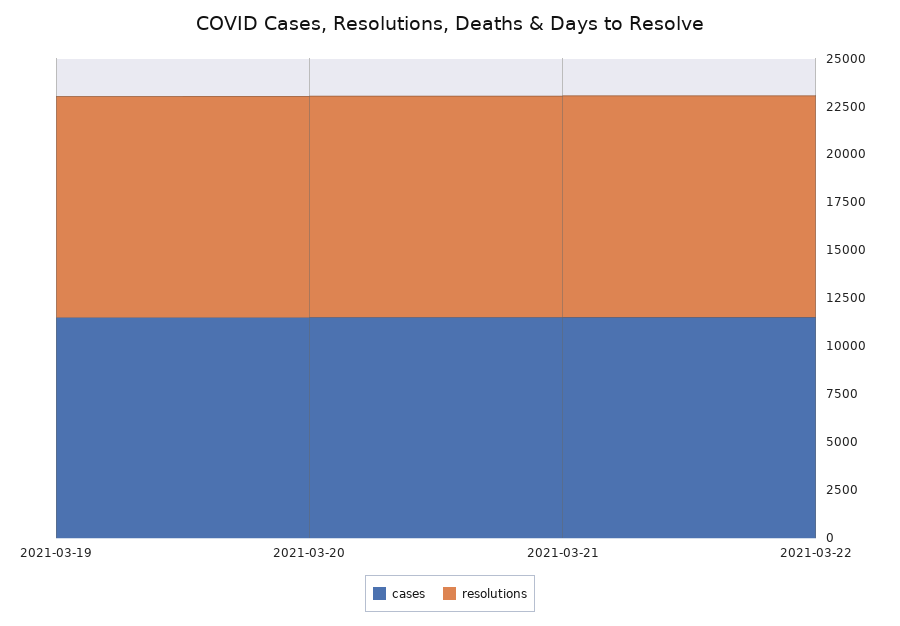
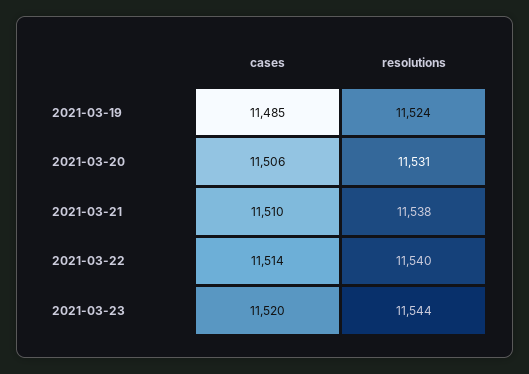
cases, 2021-03-23: none -> 11520
resolutions, 2021-03-23: none -> 11544

